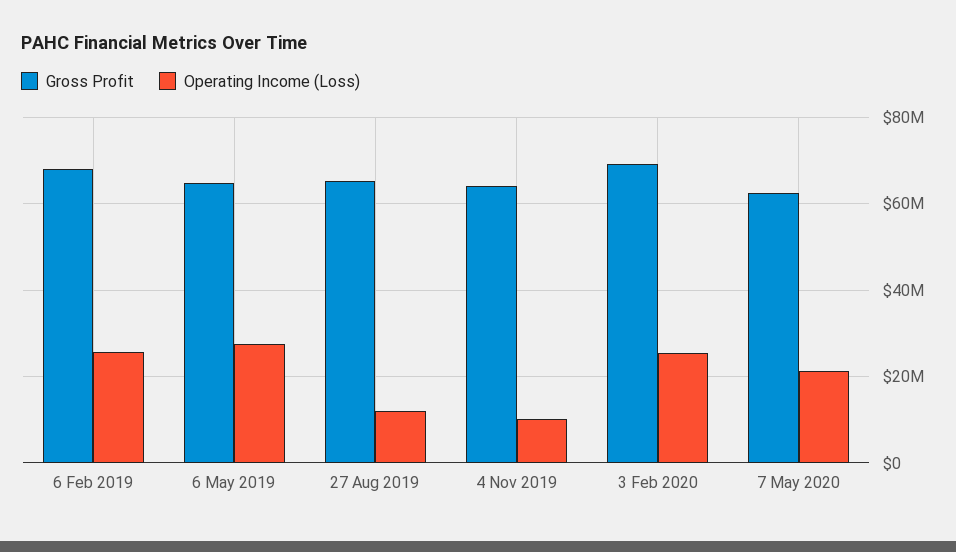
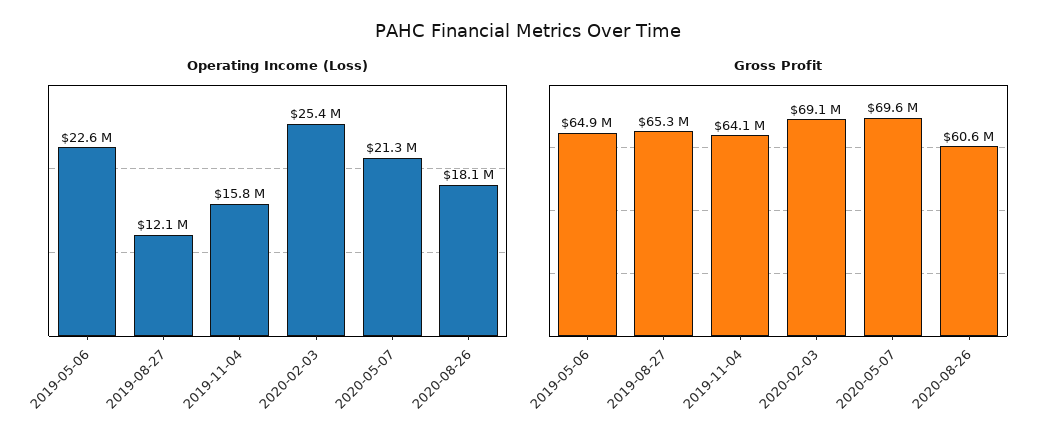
Gross Profit, 6 Feb 2019: 68000000 -> none
Operating Income (Loss), 6 Feb 2019: 26000000 -> none
Operating Income (Loss), 6 May 2019: 28000000 -> 22600000
Operating Income (Loss), 4 Nov 2019: 10000000 -> 15800000
Gross Profit, 7 May 2020: 62000000 -> 69600000
Operating Income (Loss), 2020-08-26: none -> 18100000
Gross Profit, 2020-08-26: none -> 60600000

